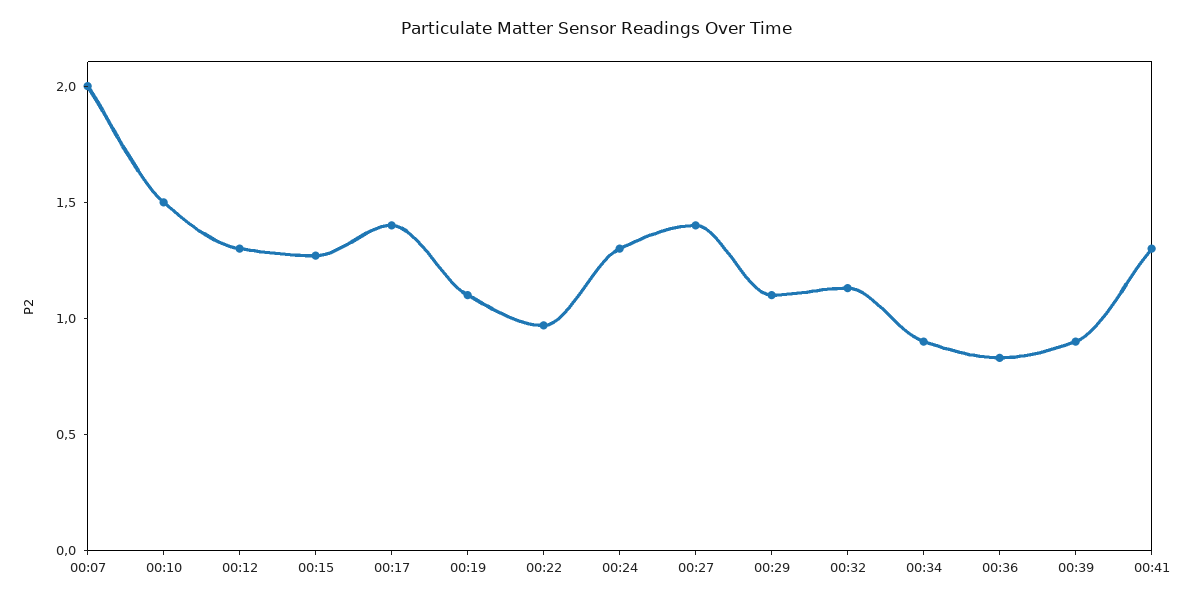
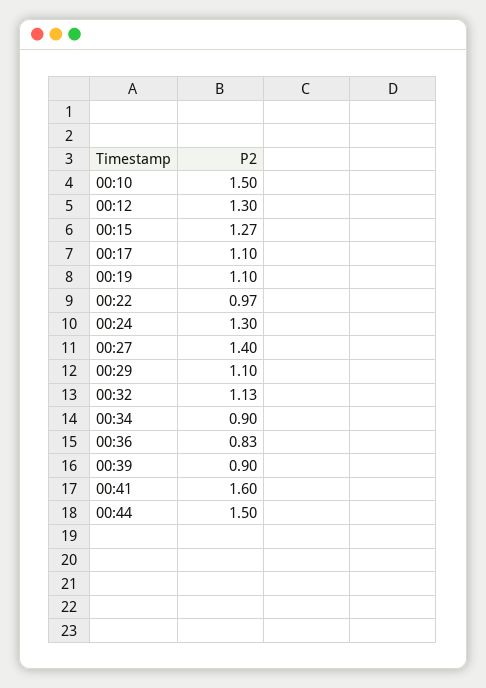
00:07: 2 -> none
00:17: 1.4 -> 1.1
00:41: 1.3 -> 1.6
00:44: none -> 1.5

